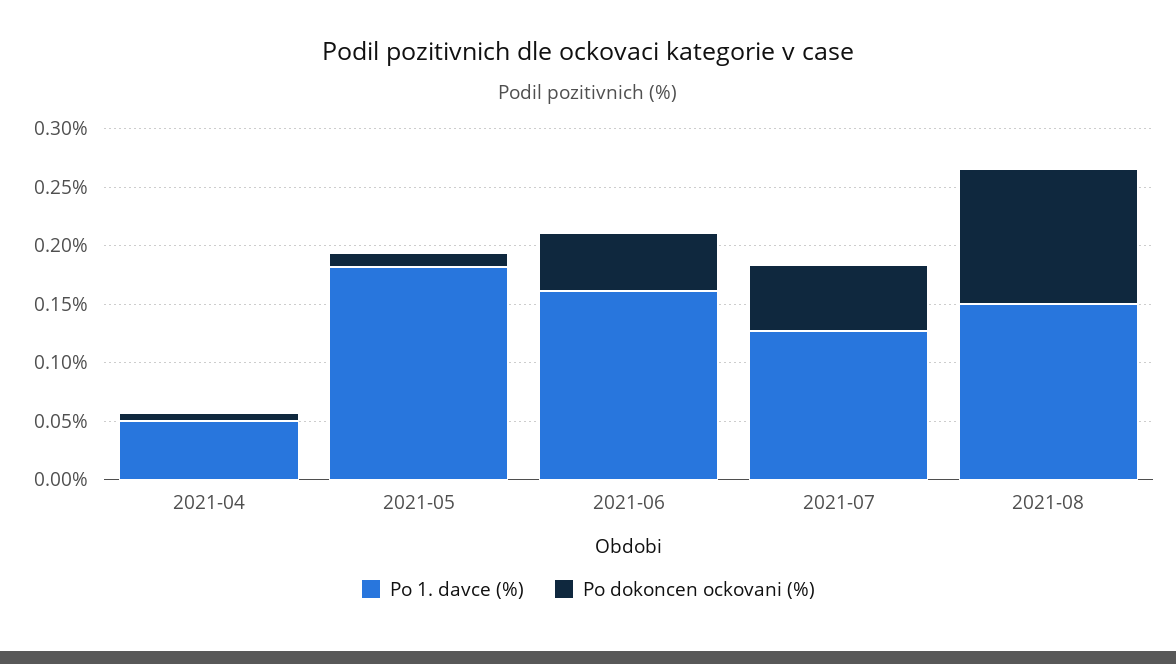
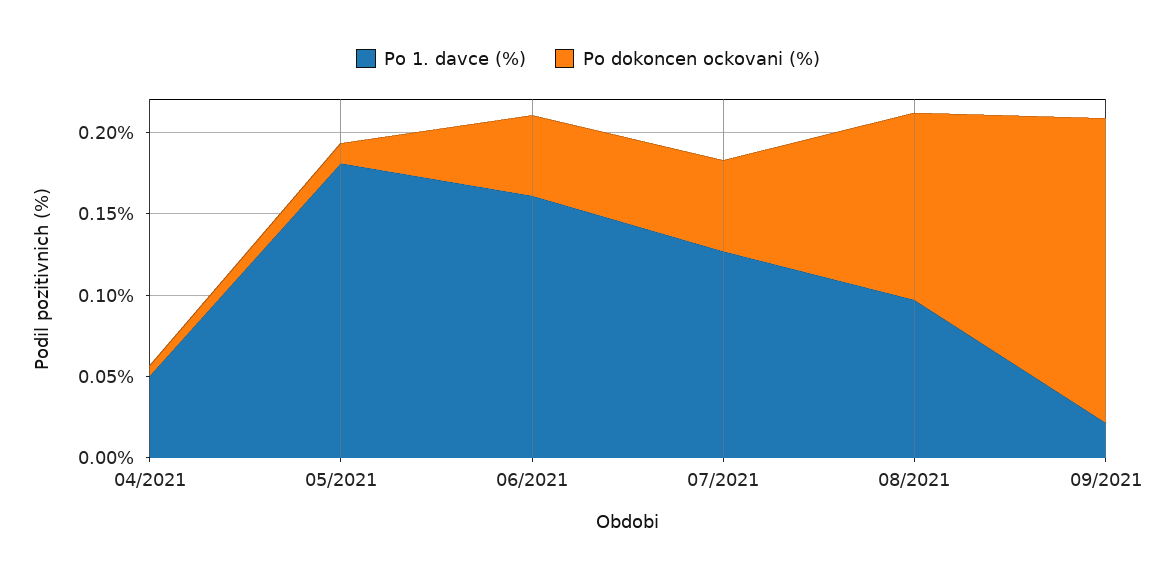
Po 1. davce (%), 2021-08: 0.15 -> 0.1
Po 1. davce (%), 09/2021: none -> 0.02
Po dokoncen ockovani (%), 09/2021: none -> 0.19

